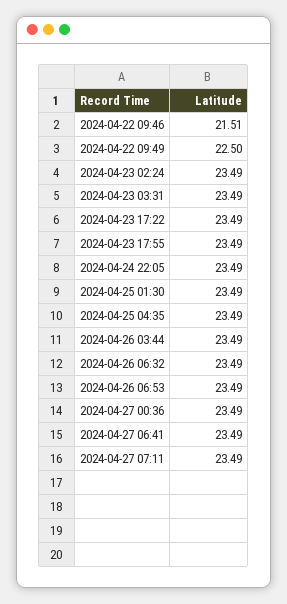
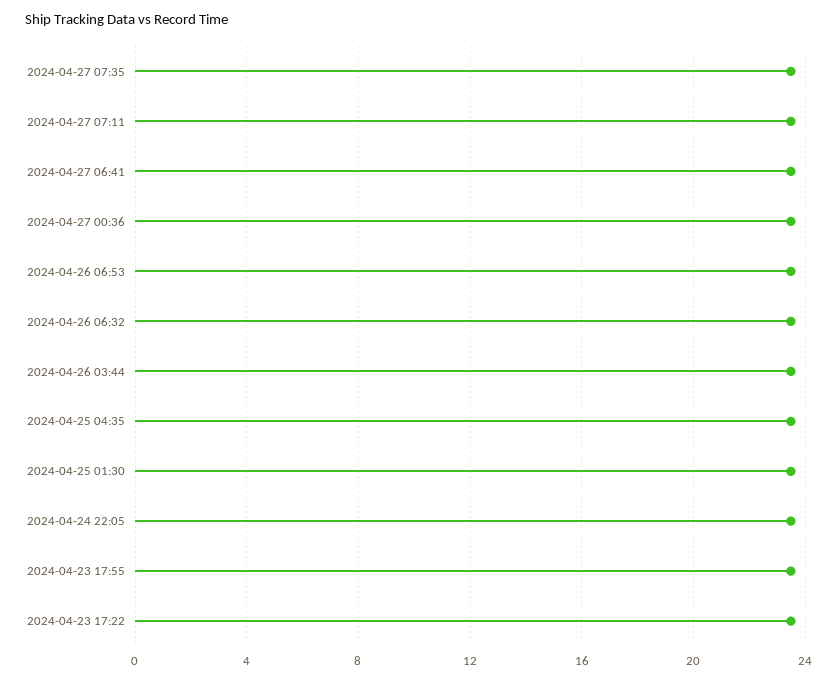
2024-04-22 09:46: 21.51 -> none
2024-04-22 09:49: 22.5 -> none
2024-04-23 02:24: 23.49 -> none
2024-04-23 03:31: 23.49 -> none
2024-04-27 07:35: none -> 23.5

